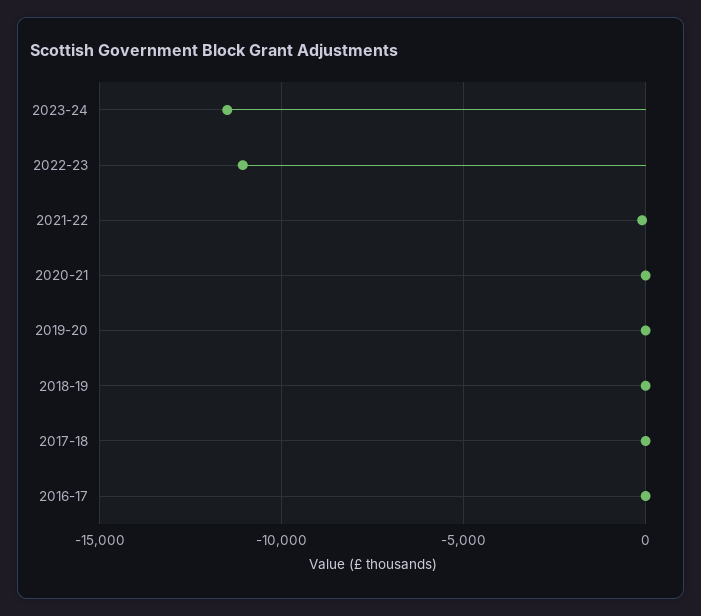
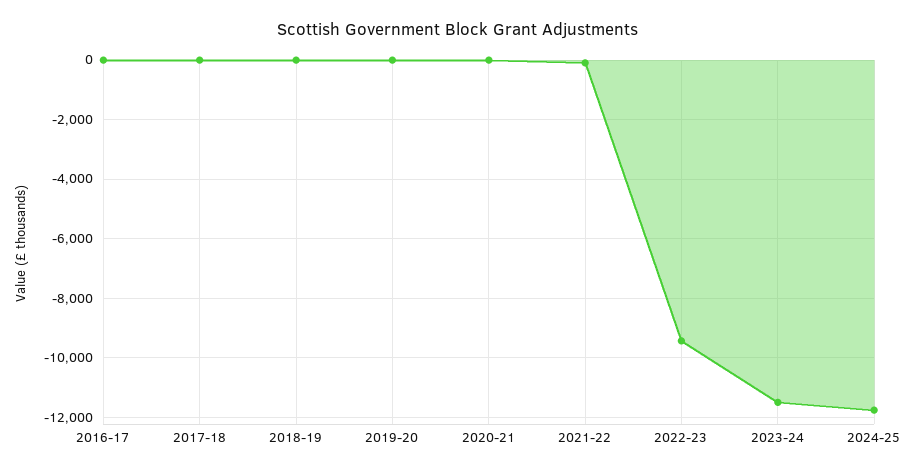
2022-23: -11000 -> -9500
2024-25: none -> -11750

